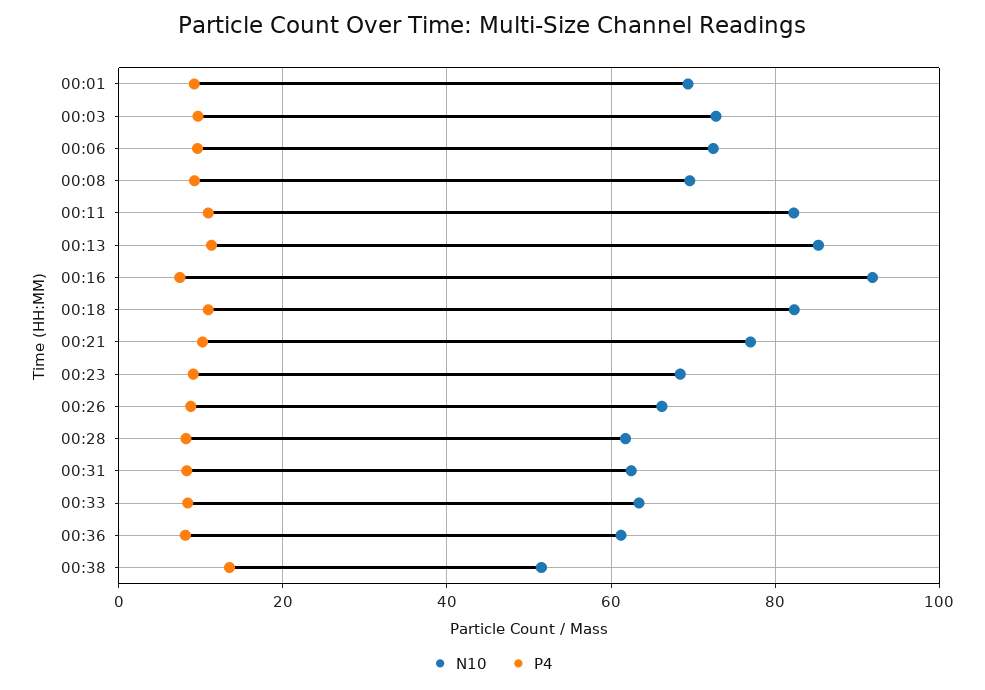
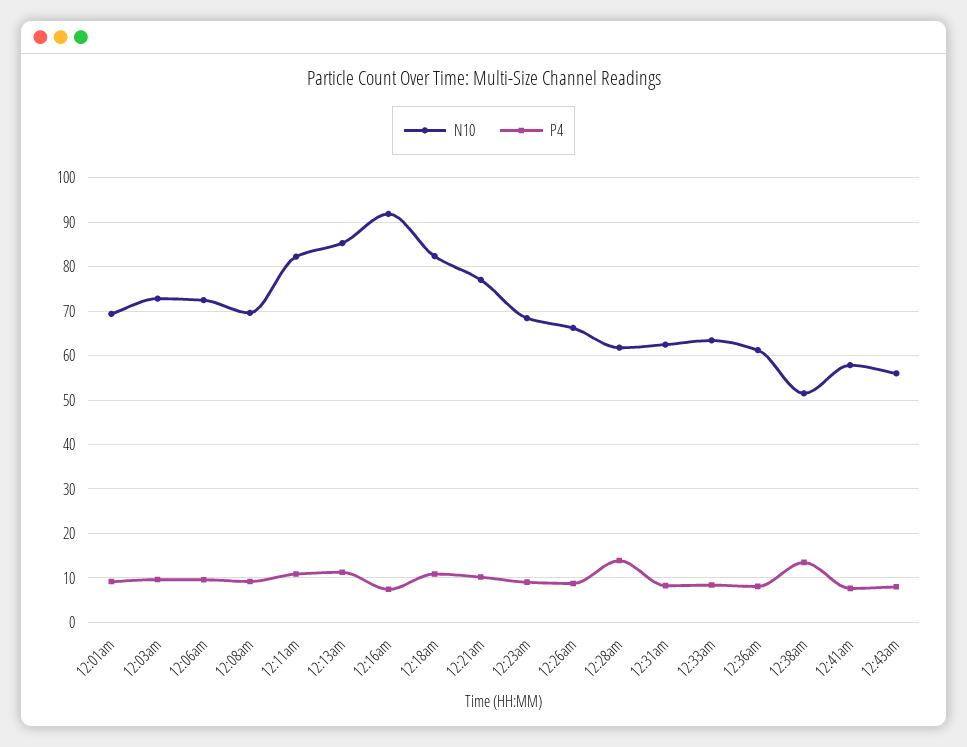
P4, 00:28: 8 -> 14
N10, 12:41am: none -> 58
P4, 12:41am: none -> 8
N10, 12:43am: none -> 56
P4, 12:43am: none -> 8

